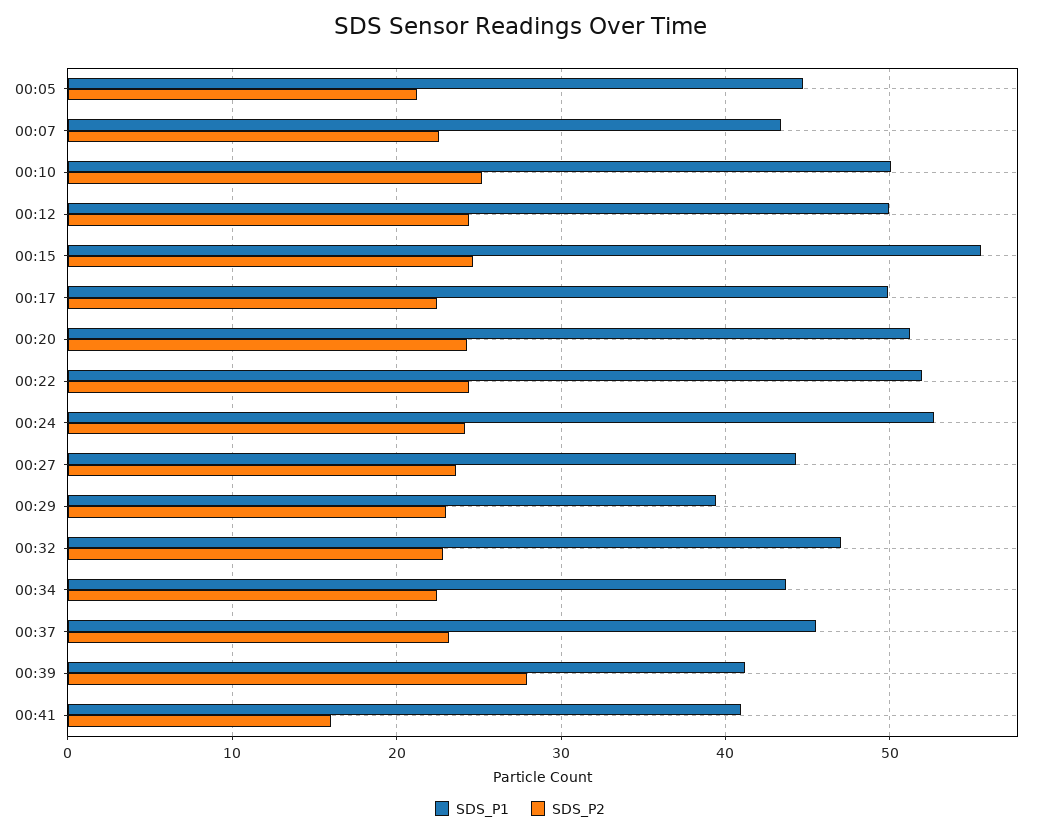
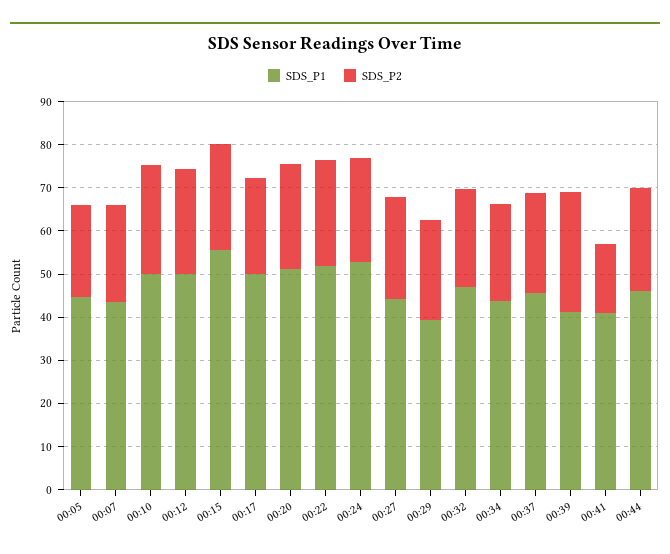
SDS_P1, 00:44: none -> 46
SDS_P2, 00:44: none -> 24

